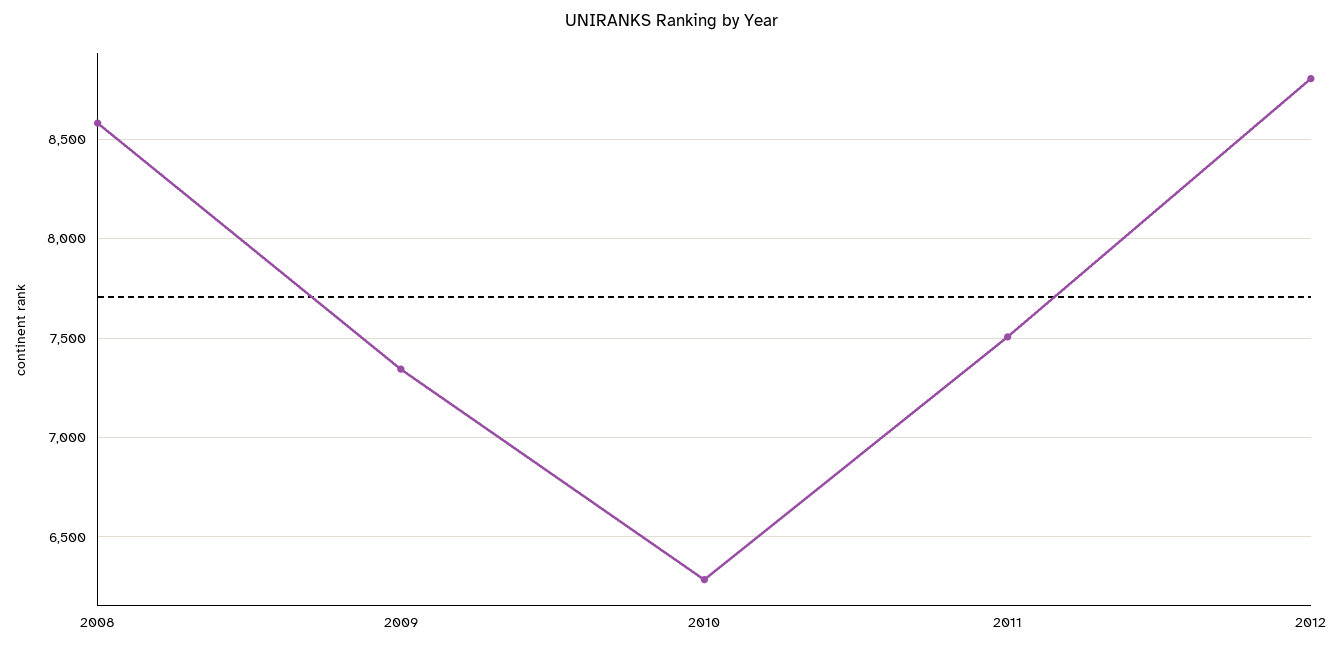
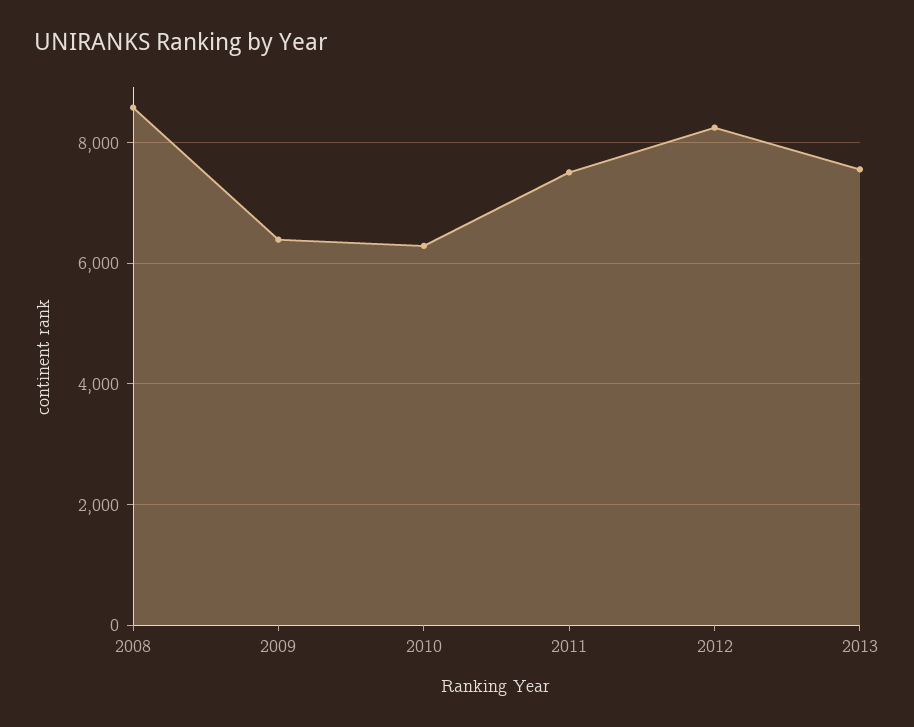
2009: 7350 -> 6400
2012: 8800 -> 8200
2013: none -> 7600

